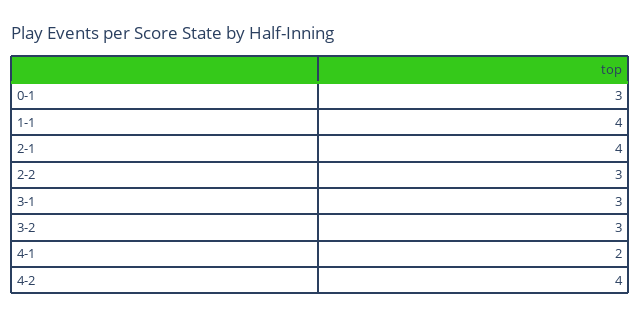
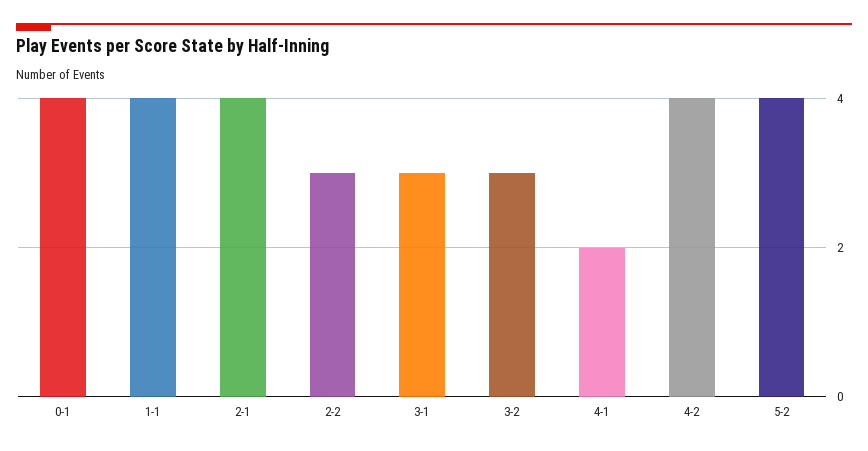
0-1: 3 -> 4
5-2: none -> 4

